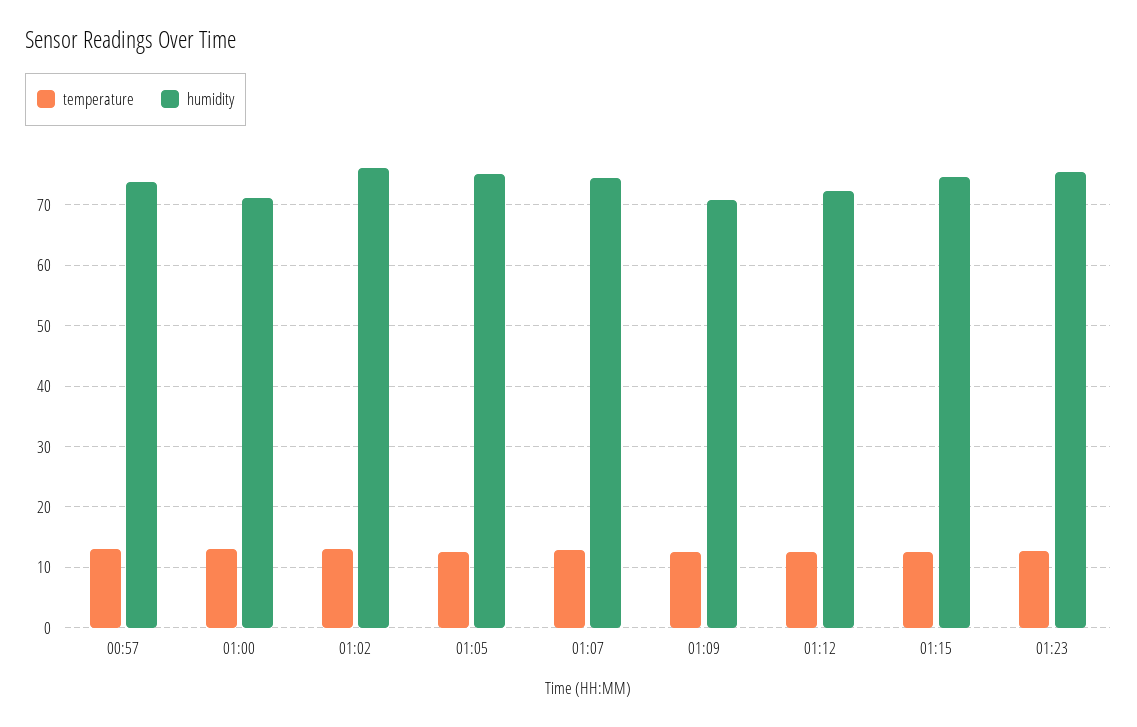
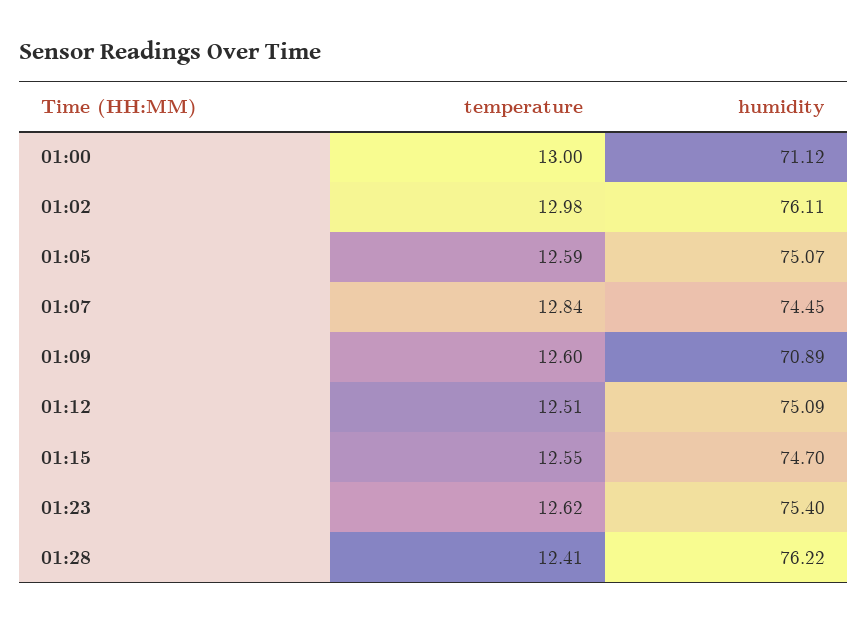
temperature, 00:57: 13 -> none
humidity, 00:57: 74 -> none
humidity, 01:12: 72 -> 75.09
temperature, 01:28: none -> 12.41
humidity, 01:28: none -> 76.22

